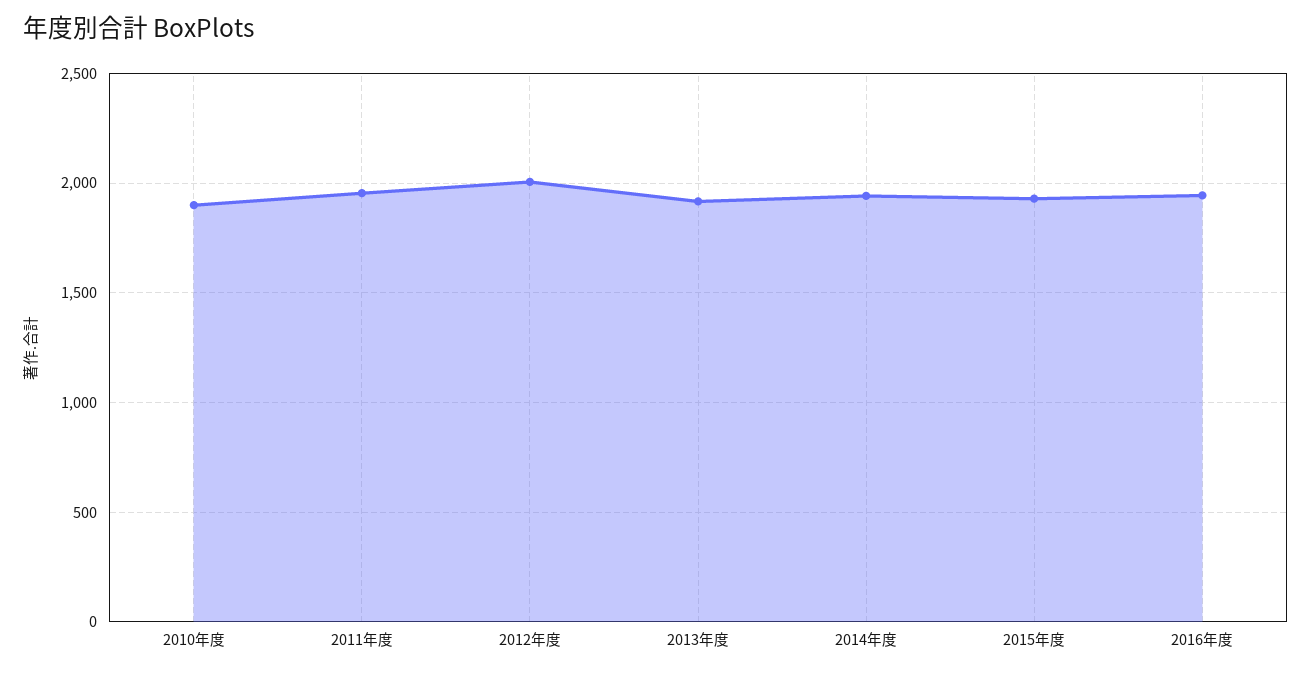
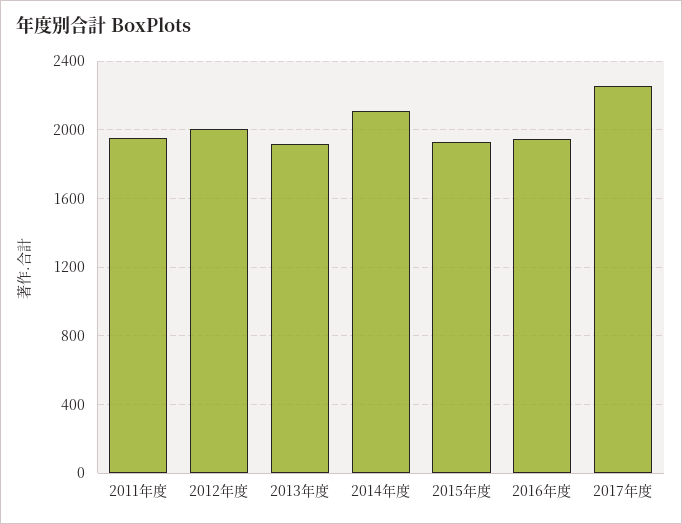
2010年度: 1900 -> none
2014年度: 1950 -> 2100
2017年度: none -> 2250

